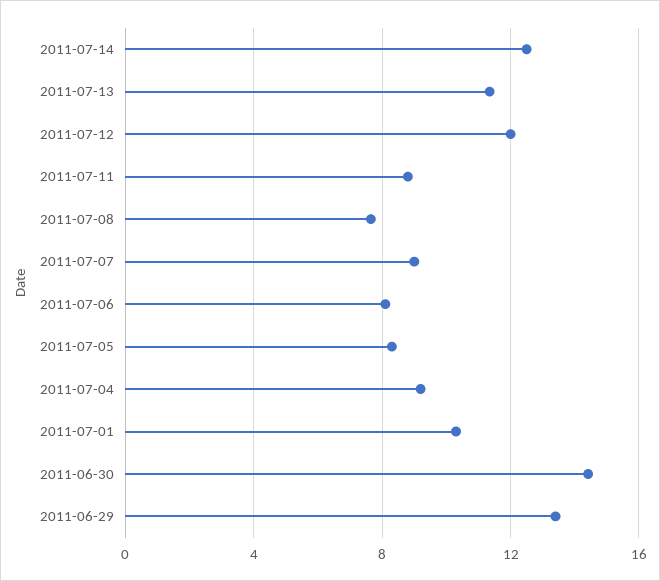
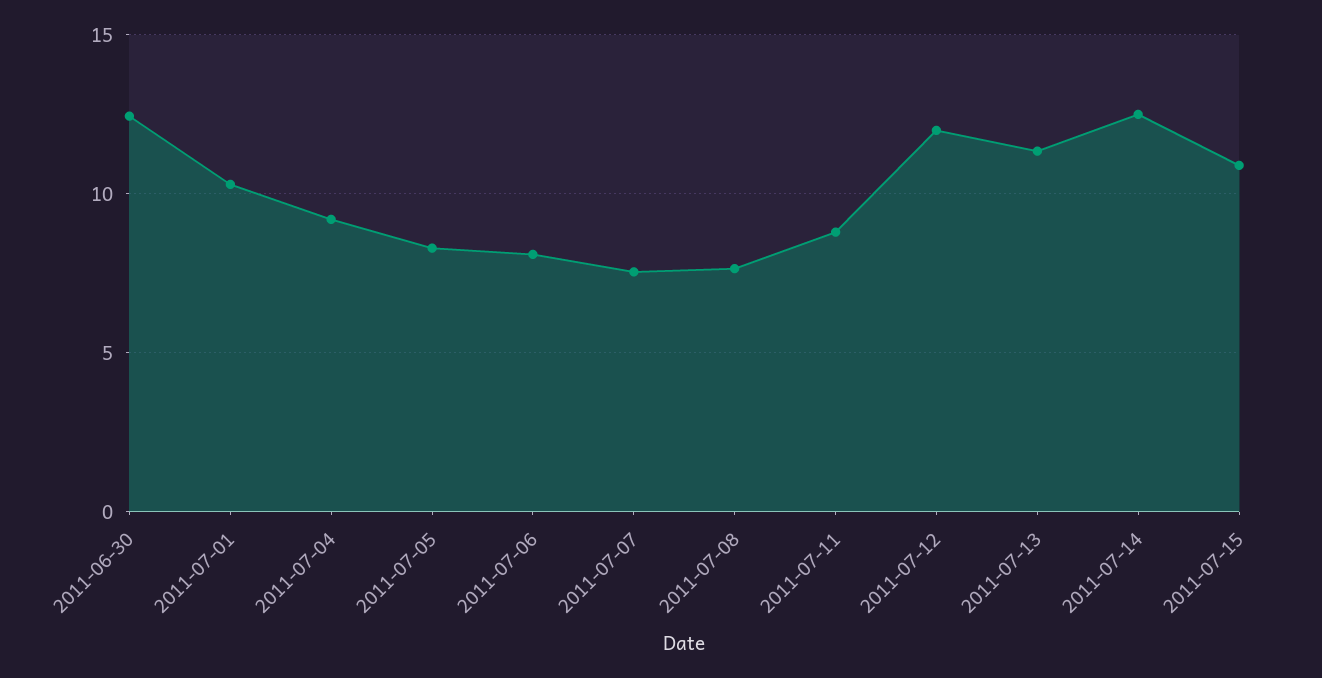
2011-07-07: 9 -> 7.5
2011-06-30: 14.5 -> 12.5
2011-06-29: 13.5 -> none
2011-07-15: none -> 11

